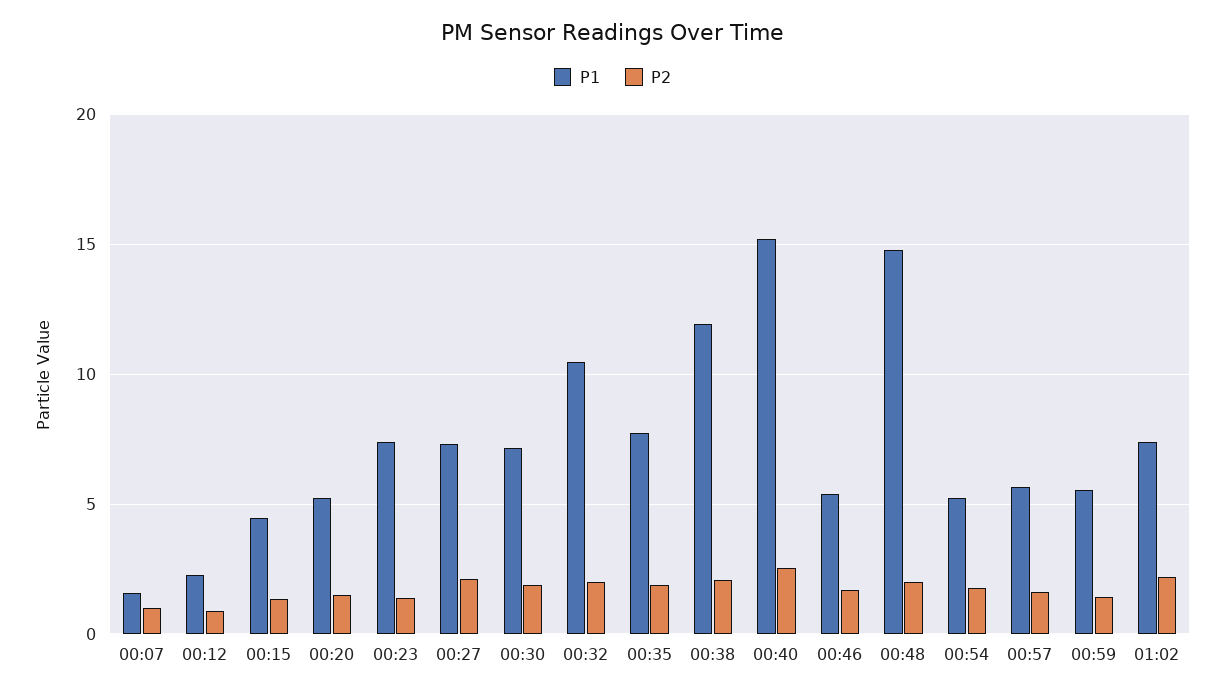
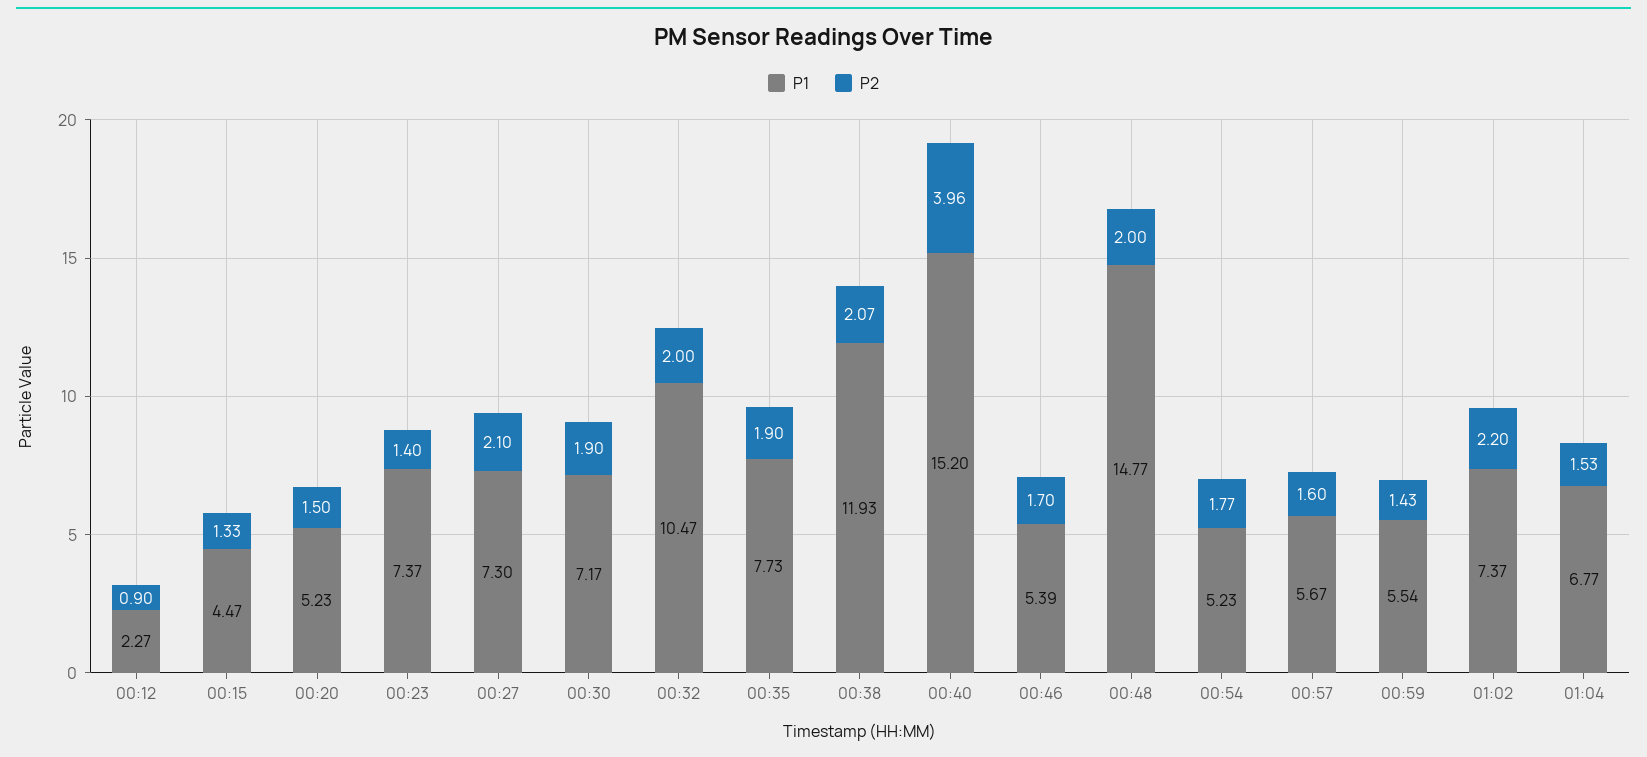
P1, 00:07: 1.5 -> none
P2, 00:07: 1 -> none
P2, 00:40: 2.5 -> 3.96
P1, 01:04: none -> 6.77
P2, 01:04: none -> 1.53

